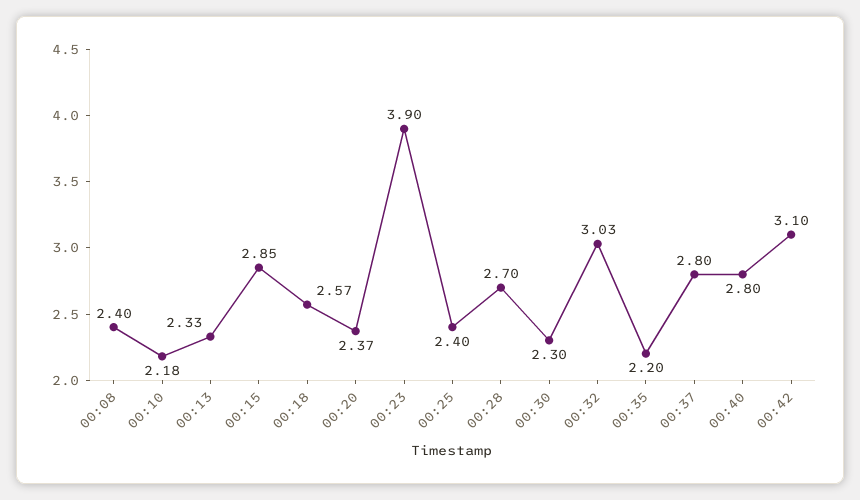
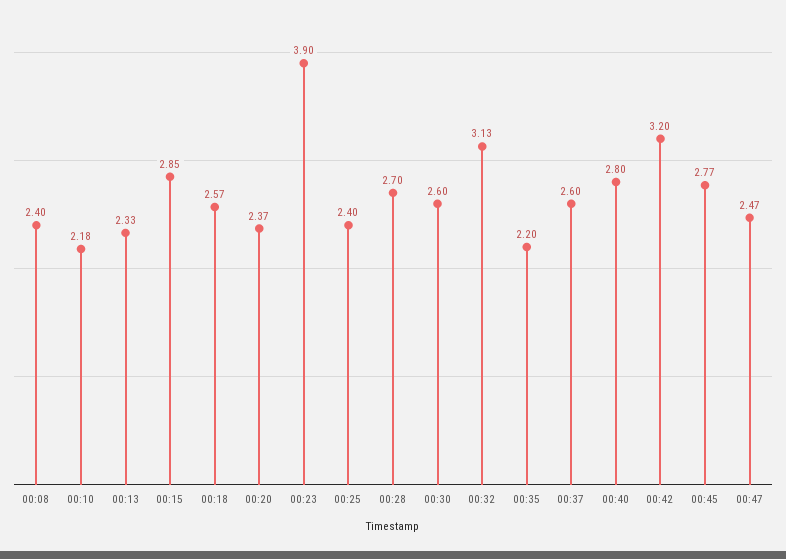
00:30: 2.3 -> 2.6
00:32: 3.03 -> 3.13
00:37: 2.8 -> 2.6
00:42: 3.1 -> 3.2
00:45: none -> 2.77
00:47: none -> 2.47

